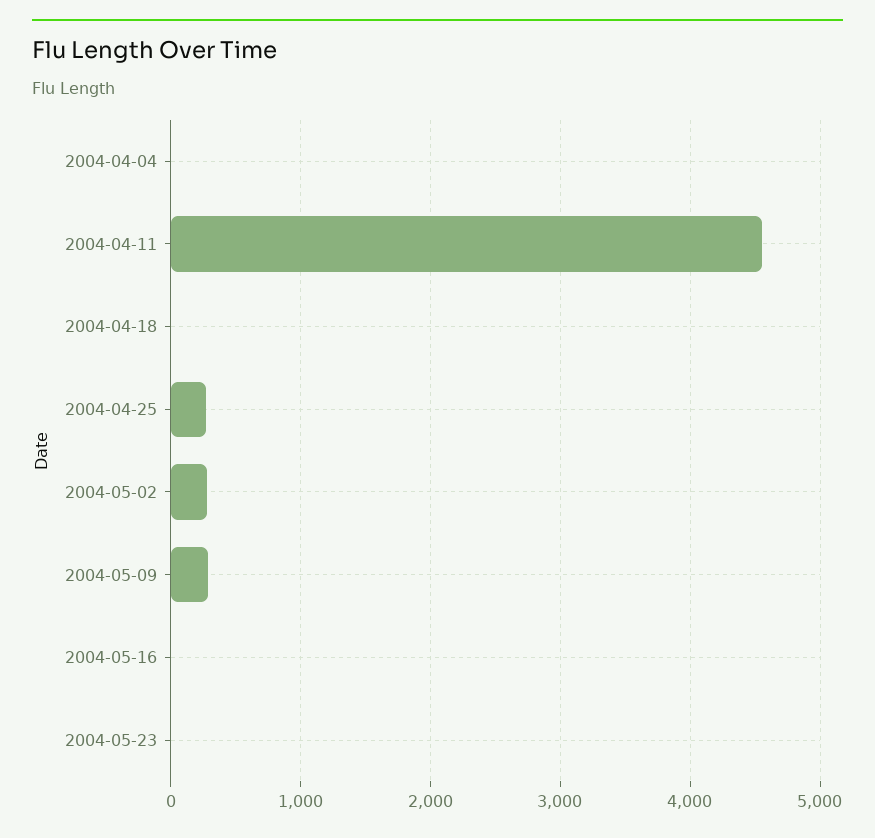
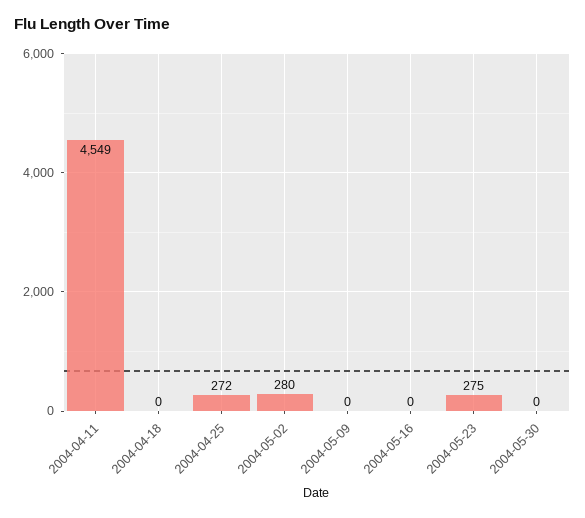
2004-04-04: 0 -> none
2004-05-09: 300 -> 0
2004-05-23: 0 -> 275
2004-05-30: none -> 0

